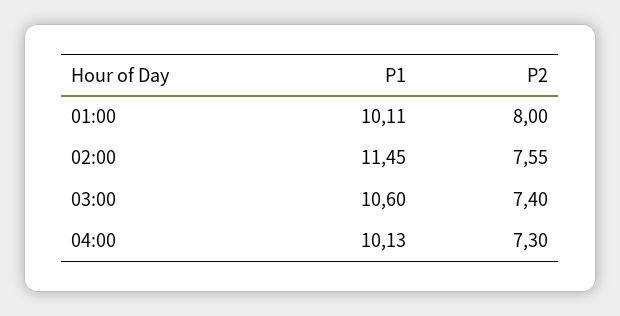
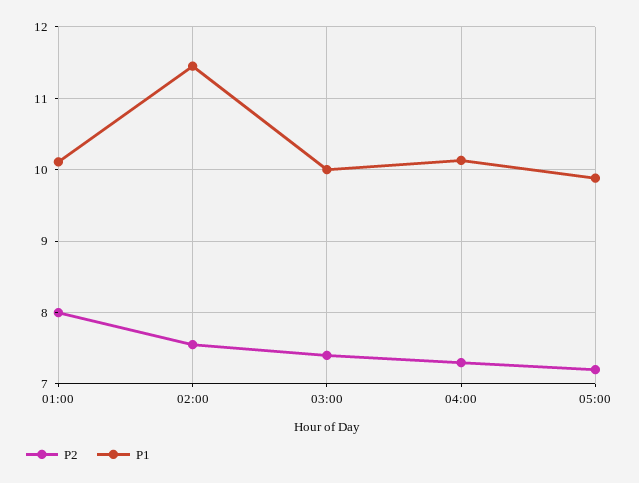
P1, 03:00: 10.6 -> 10
P2, 05:00: none -> 7.2
P1, 05:00: none -> 9.9

